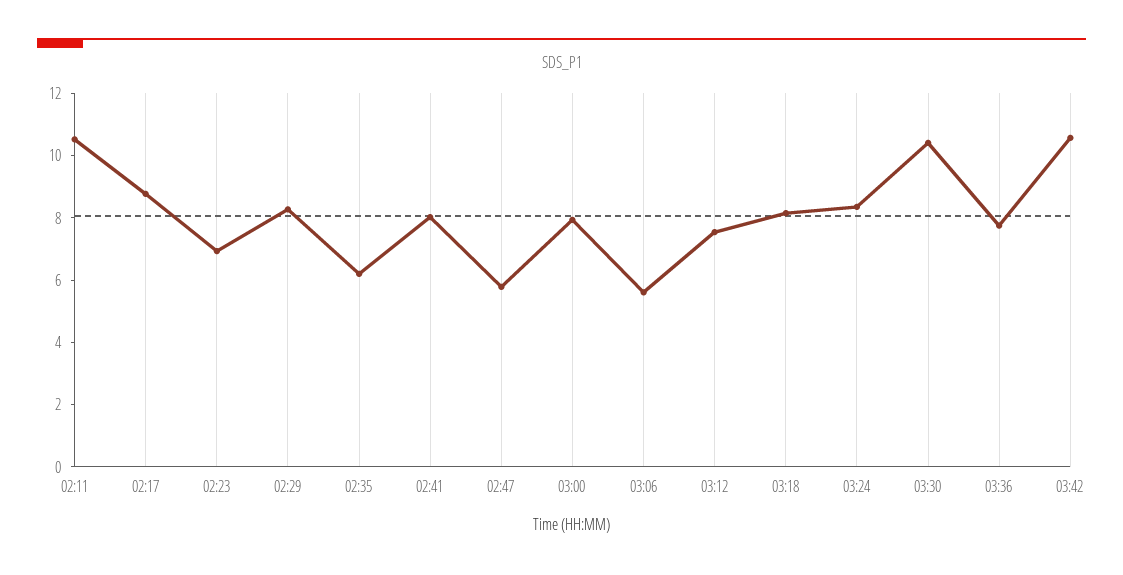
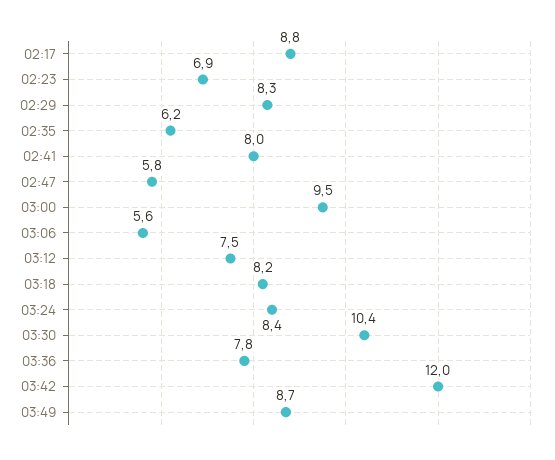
02:11: 10.5 -> none
03:00: 8 -> 9.5
03:42: 10.5 -> 12
03:49: none -> 8.7

